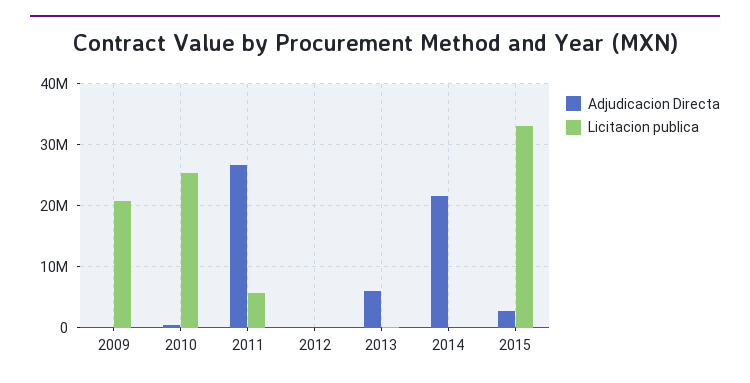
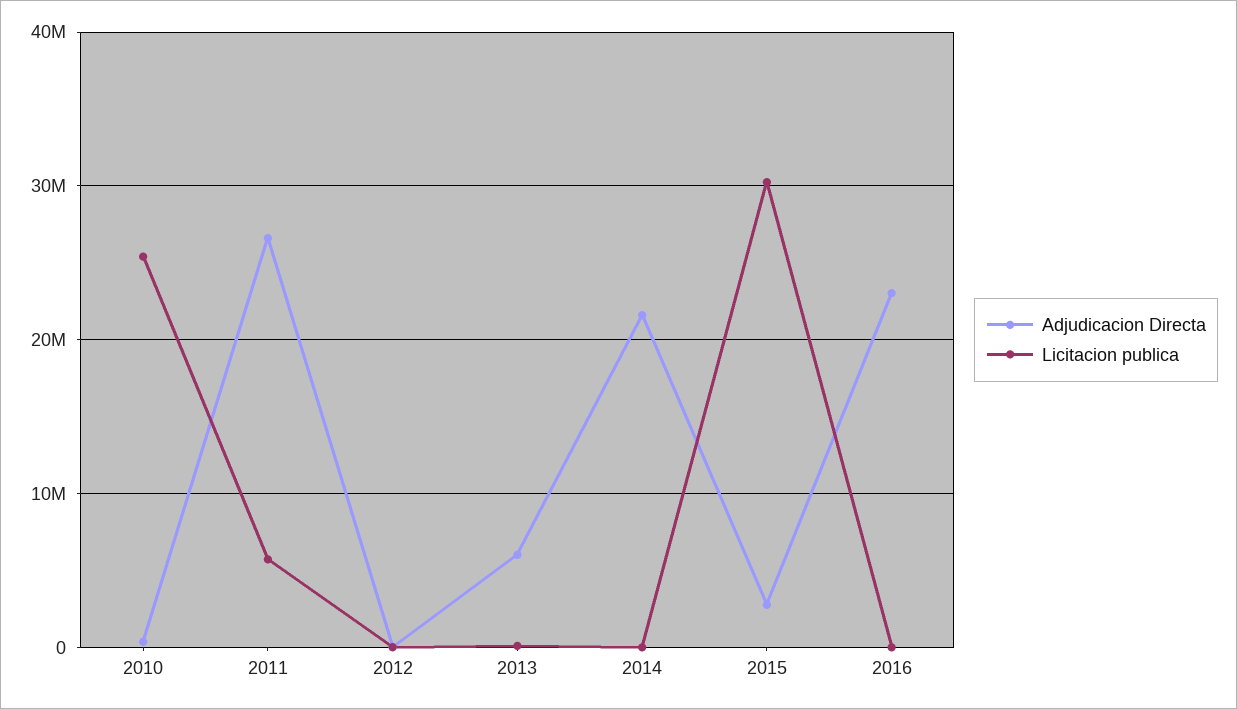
Adjudicacion Directa, 2009: 0 -> none
Licitacion publica, 2009: 21000000 -> none
Licitacion publica, 2015: 33000000 -> 30000000
Adjudicacion Directa, 2016: none -> 23000000
Licitacion publica, 2016: none -> 0

